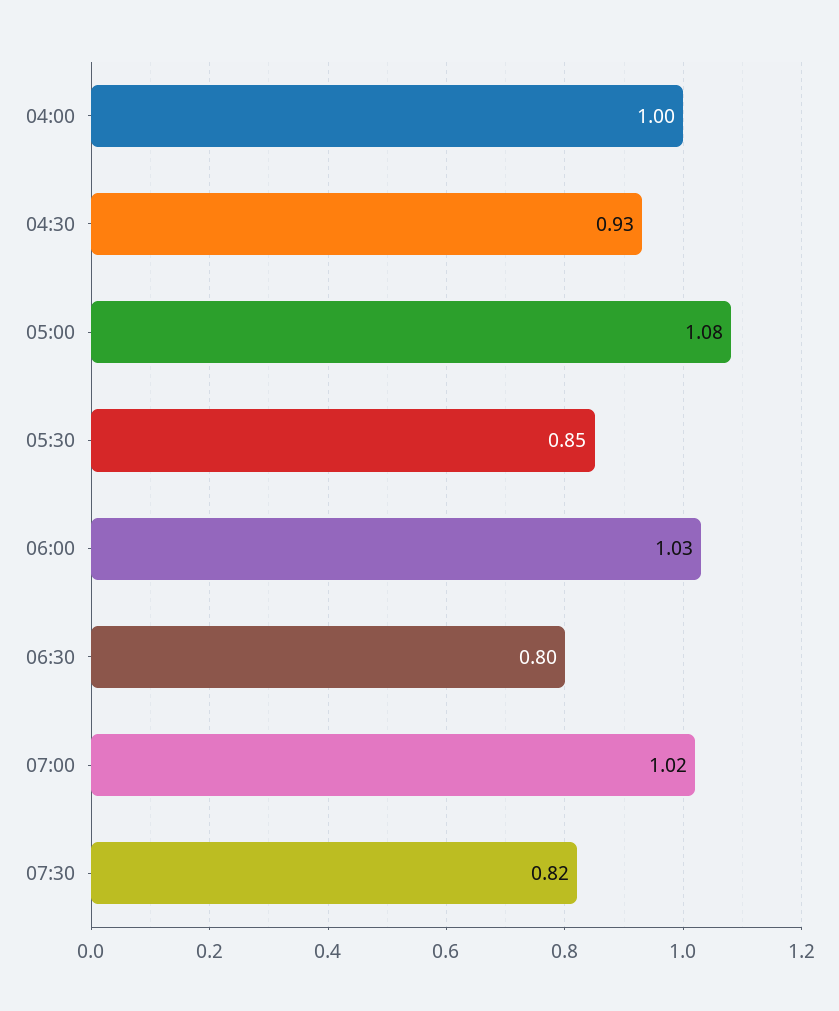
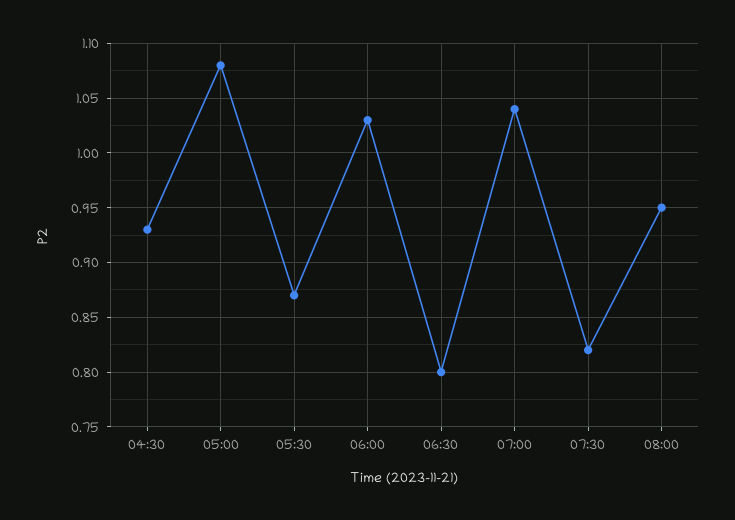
04:00: 1 -> none
05:30: 0.85 -> 0.87
07:00: 1.02 -> 1.04
08:00: none -> 0.95

